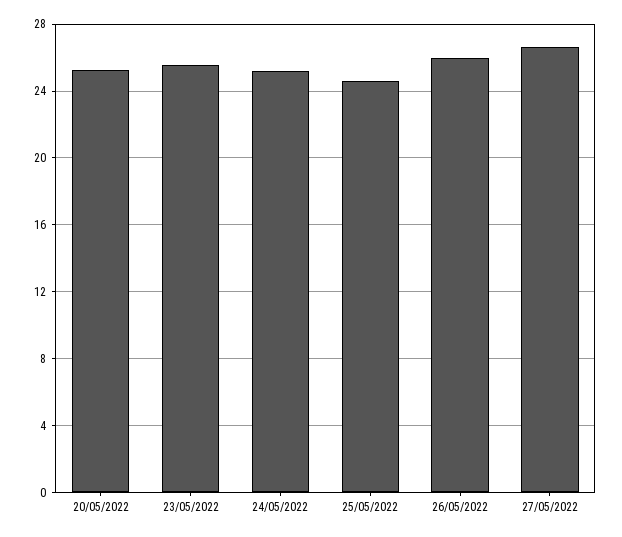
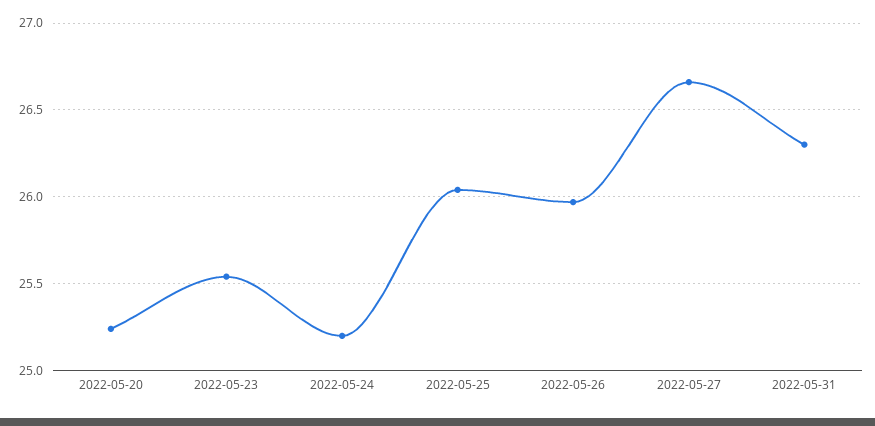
25/05/2022: 24.5 -> 26.05
2022-05-31: none -> 26.3

